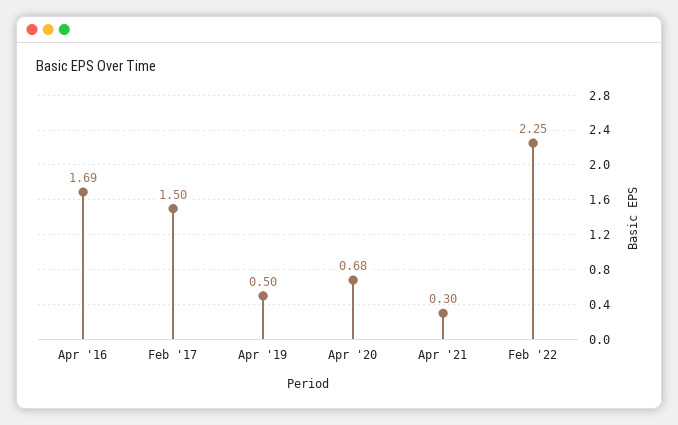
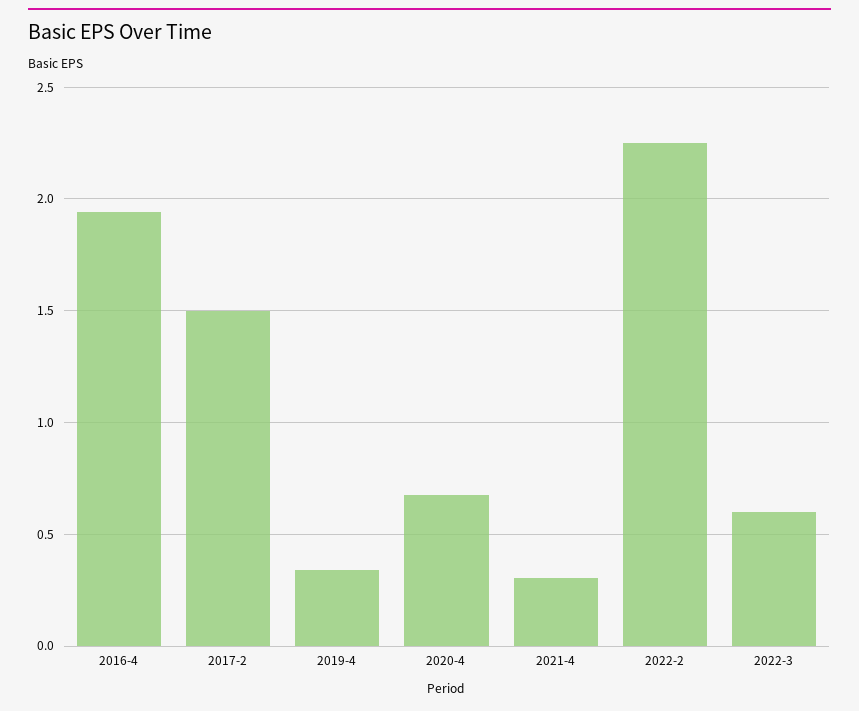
Apr '16: 1.69 -> 1.95
Apr '19: 0.5 -> 0.35
2022-3: none -> 0.6

